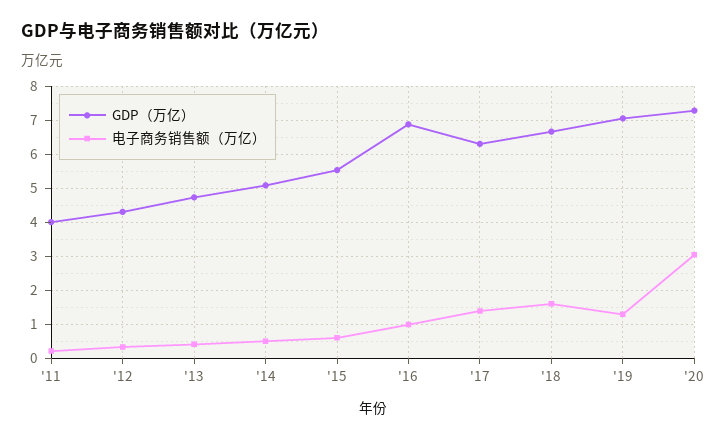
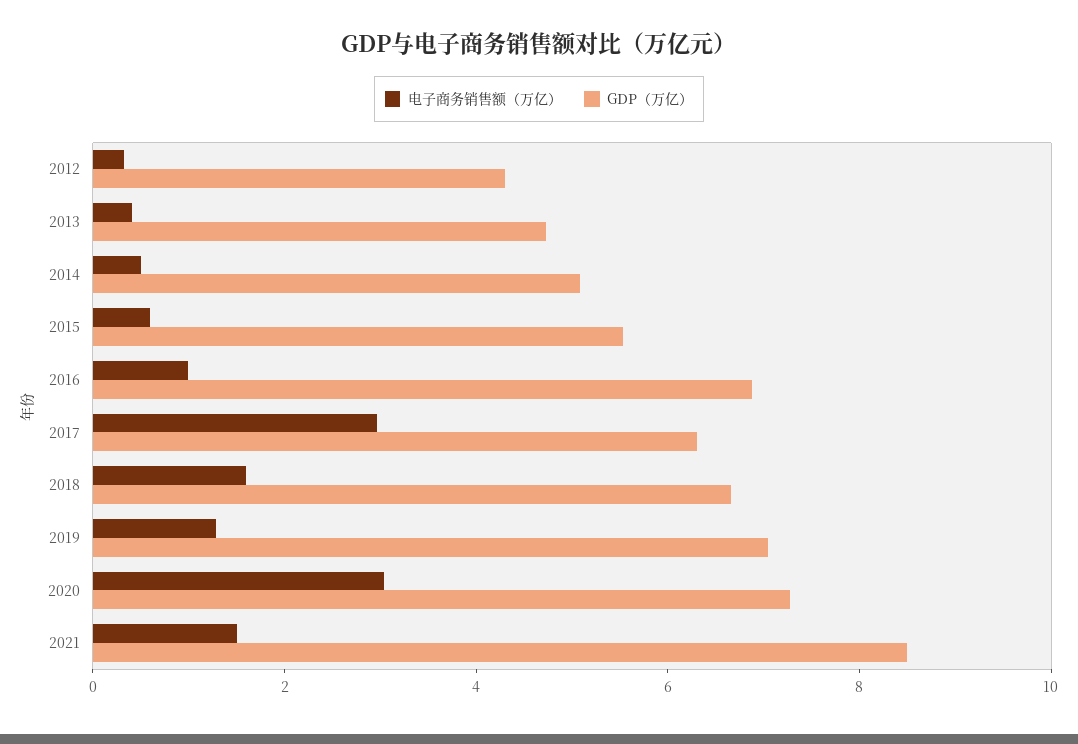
GDP（万亿）, '11: 4 -> none
电子商务销售额（万亿）, '11: 0.2 -> none
电子商务销售额（万亿）, '17: 1.4 -> 3
电子商务销售额（万亿）, 2021: none -> 1.5
GDP（万亿）, 2021: none -> 8.5

